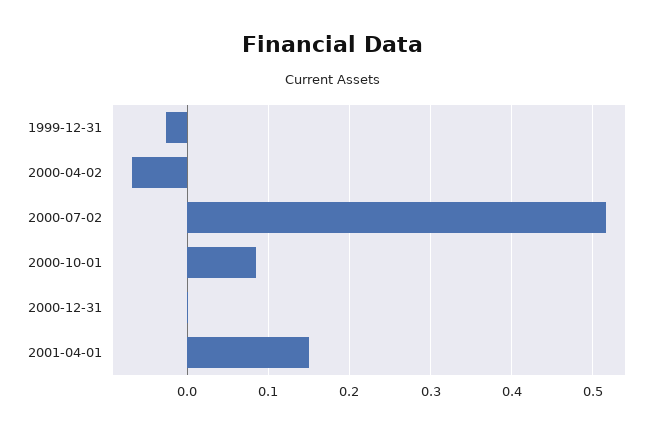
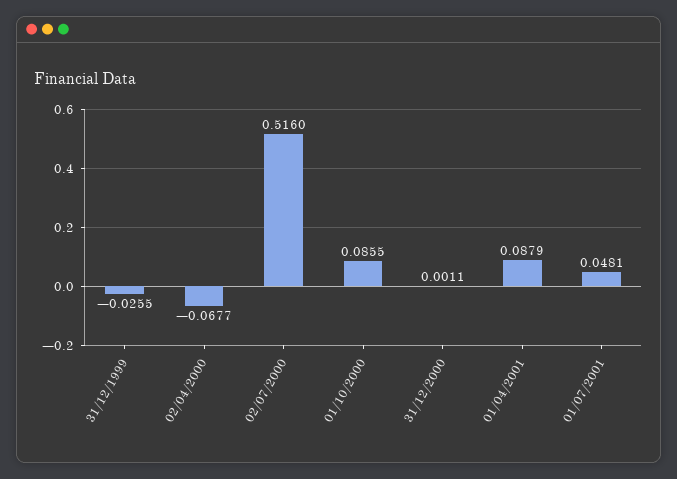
2001-04-01: 0.15 -> 0.0879
01/07/2001: none -> 0.0481

